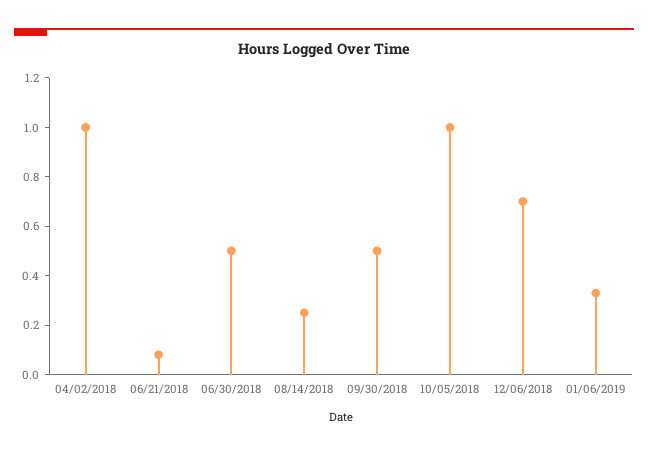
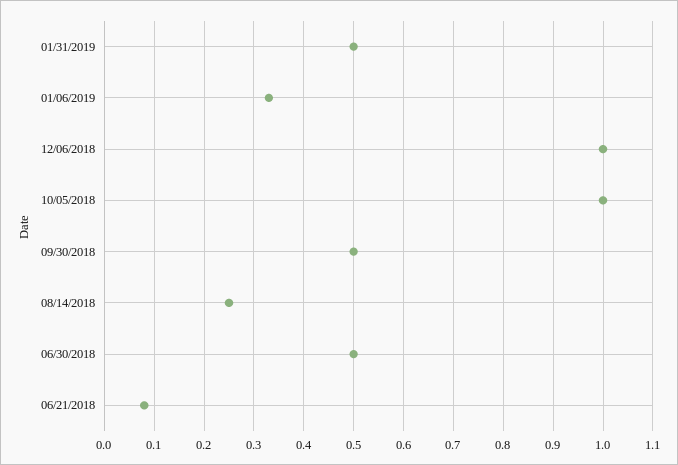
04/02/2018: 1 -> none
12/06/2018: 0.7 -> 1
01/31/2019: none -> 0.5

